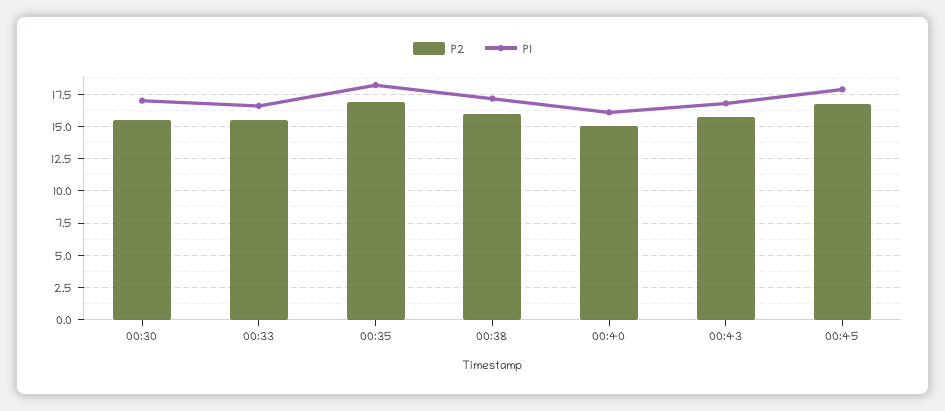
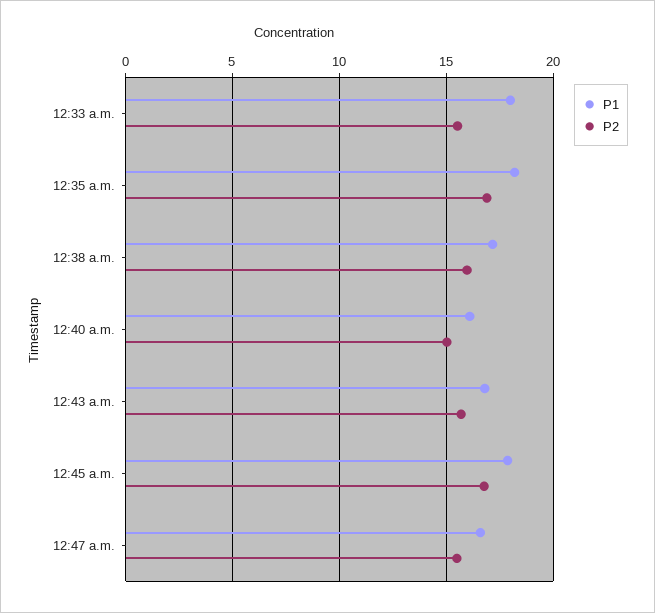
P2, 00:30: 15.5 -> none
P1, 00:30: 17 -> none
P1, 00:33: 16.5 -> 18
P1, 12:47 a.m.: none -> 16.5
P2, 12:47 a.m.: none -> 15.5

